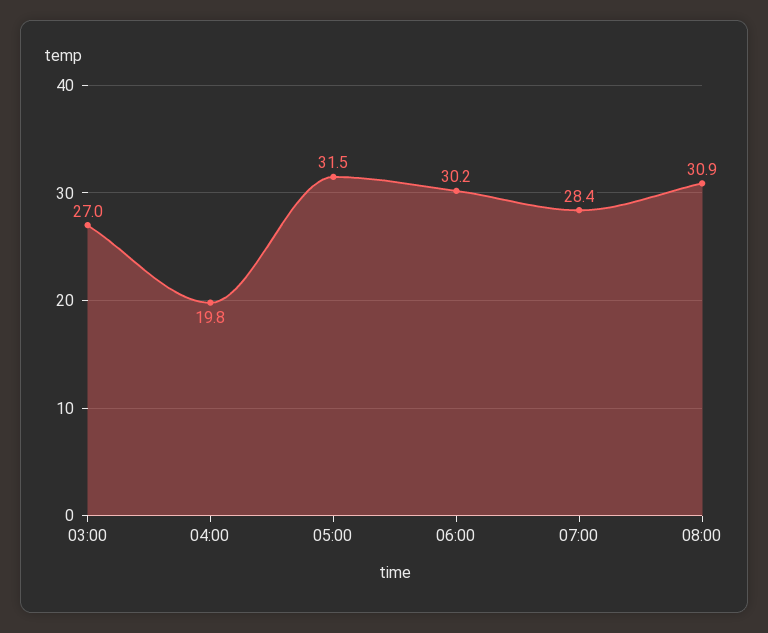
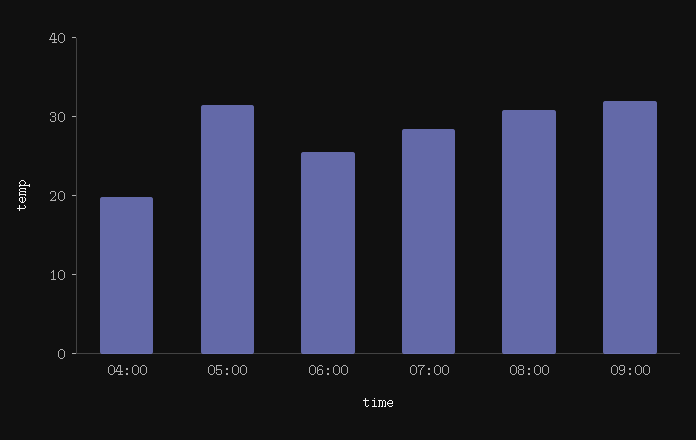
03:00: 27 -> none
06:00: 30.2 -> 26
09:00: none -> 32

